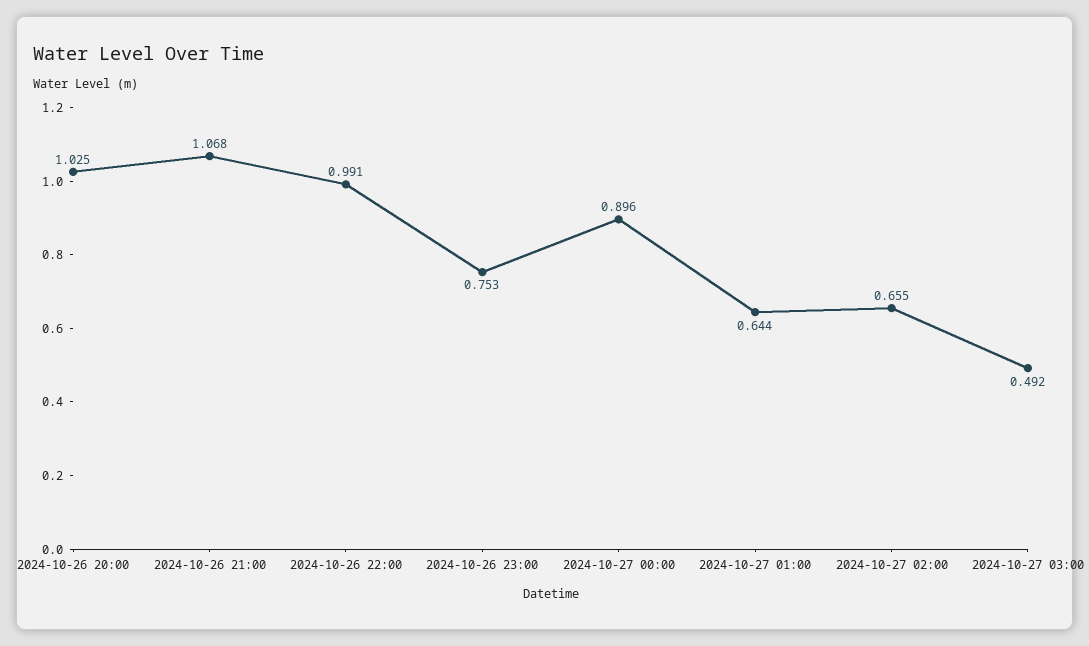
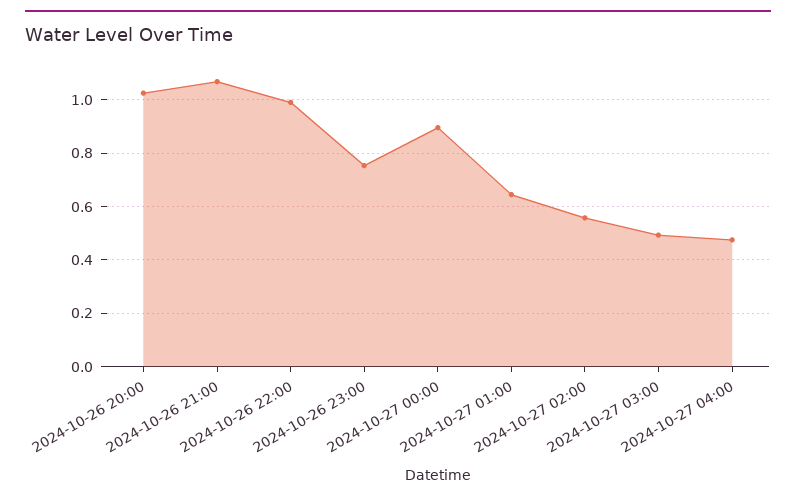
2024-10-27 02:00: 0.655 -> 0.55
2024-10-27 04:00: none -> 0.475

